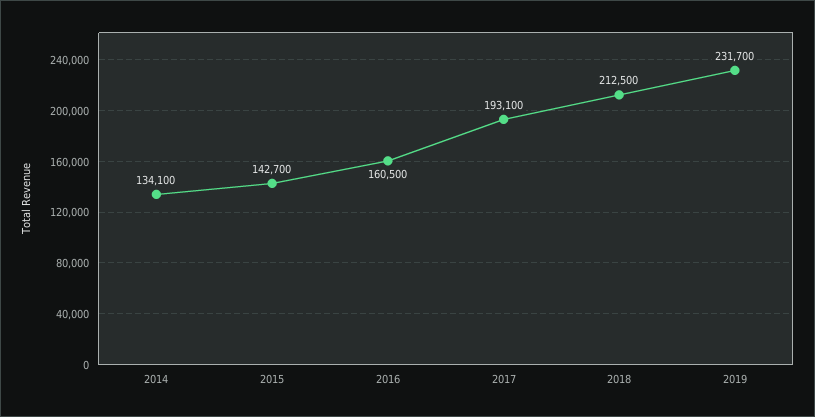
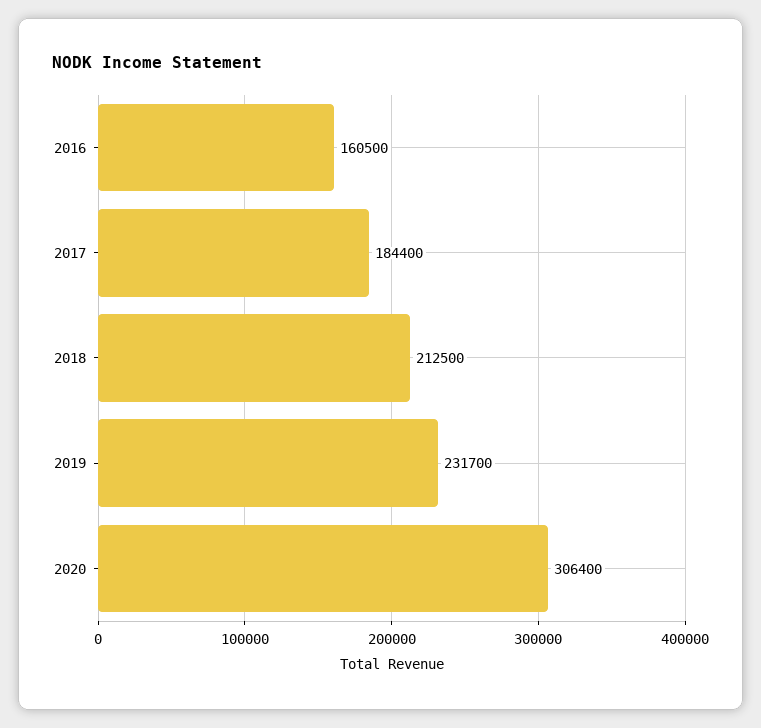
2014: 134100 -> none
2015: 142700 -> none
2017: 193100 -> 184400
2020: none -> 306400

